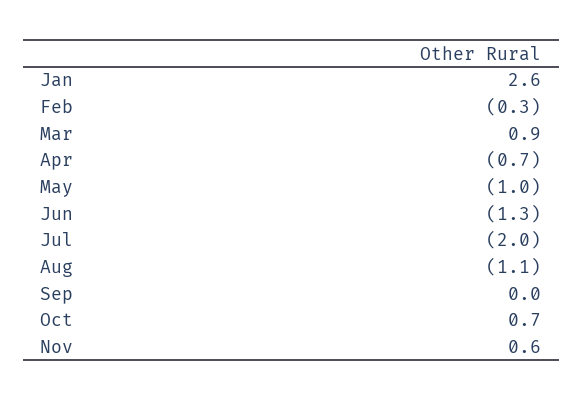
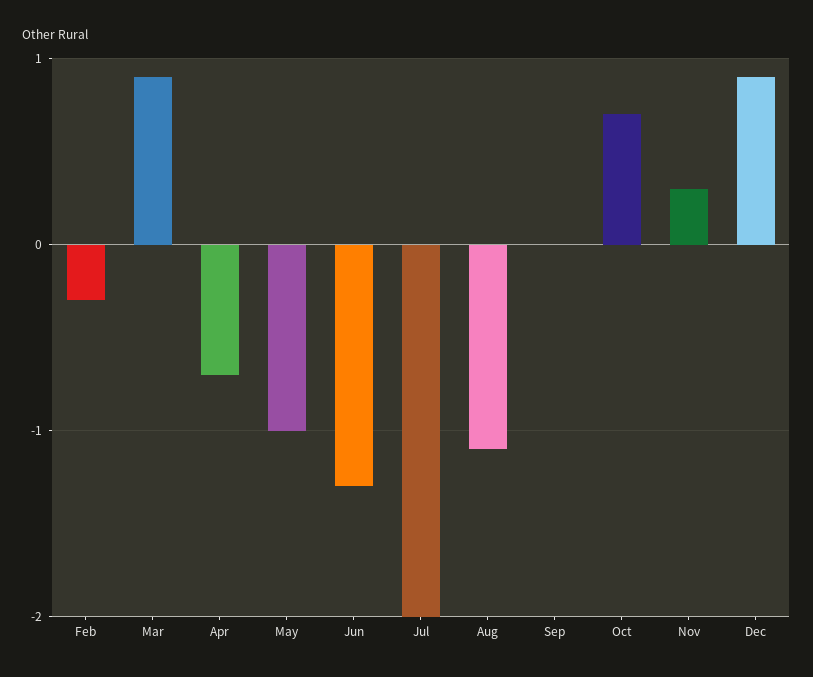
Jan: 2.6 -> none
Nov: 0.6 -> 0.3
Dec: none -> 0.9

